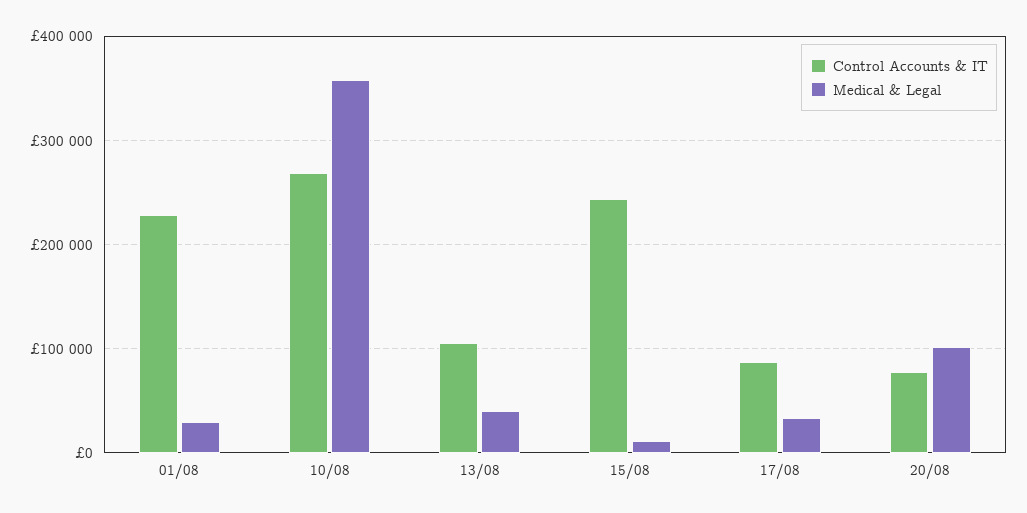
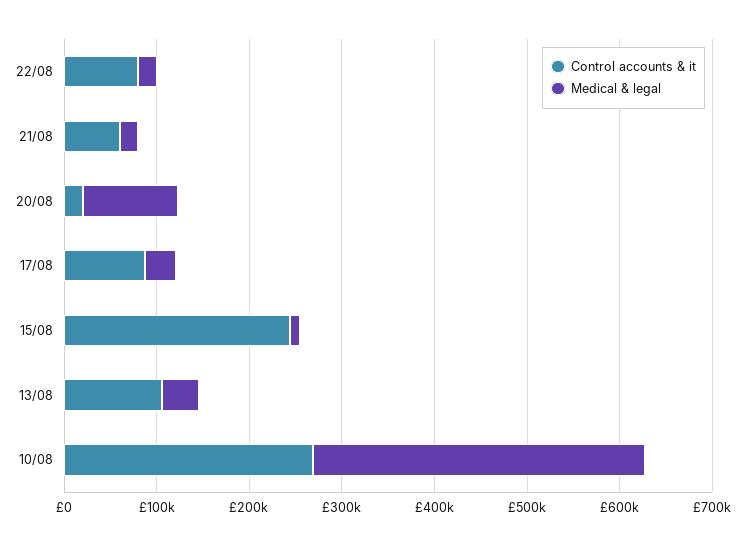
Control Accounts & IT, 01/08: 230000 -> none
Medical & Legal, 01/08: 30000 -> none
Control Accounts & IT, 20/08: 80000 -> 20000
Control Accounts & IT, 22/08: none -> 80000
Medical & Legal, 22/08: none -> 20000
Control Accounts & IT, 21/08: none -> 60000
Medical & Legal, 21/08: none -> 20000

